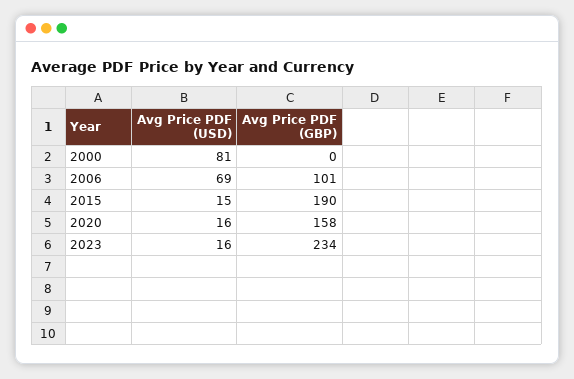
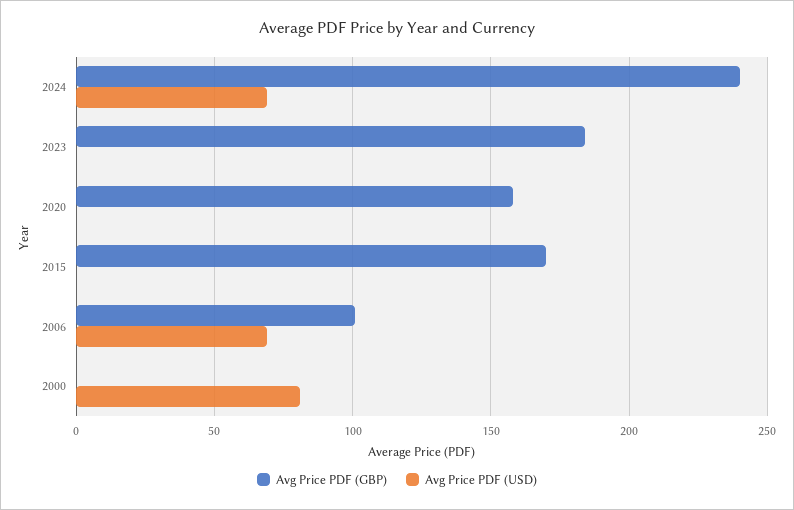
Avg Price PDF (USD), 2015: 15 -> 0
Avg Price PDF (GBP), 2015: 190 -> 170
Avg Price PDF (USD), 2020: 16 -> 0
Avg Price PDF (USD), 2023: 16 -> 0
Avg Price PDF (GBP), 2023: 234 -> 185
Avg Price PDF (GBP), 2024: none -> 240
Avg Price PDF (USD), 2024: none -> 70

